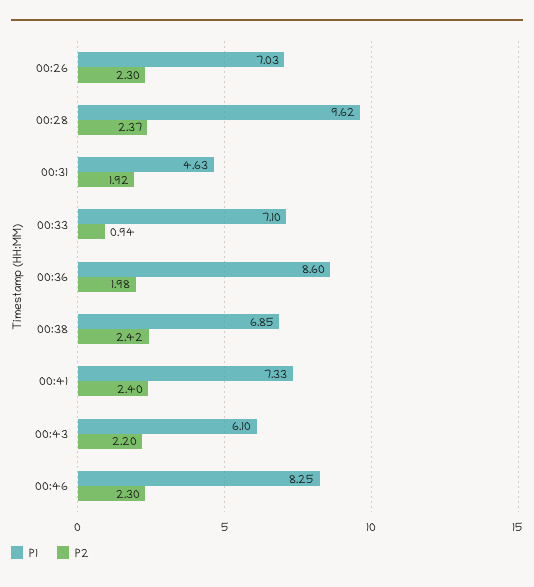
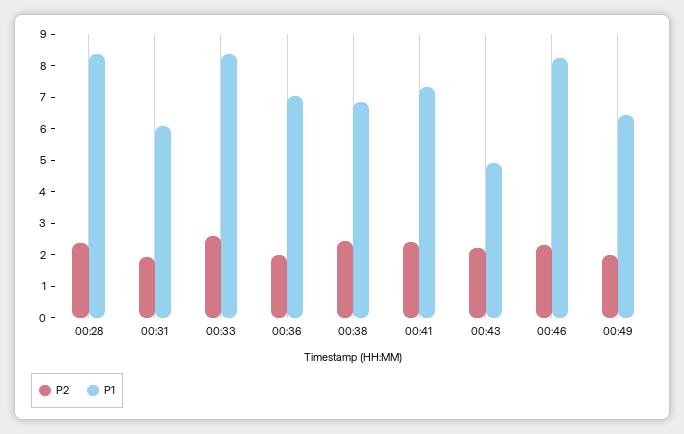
P1, 00:26: 7.03 -> none
P2, 00:26: 2.3 -> none
P1, 00:28: 9.62 -> 8.5
P1, 00:31: 4.63 -> 6
P1, 00:33: 7.1 -> 8.5
P2, 00:33: 0.94 -> 2.5
P1, 00:36: 8.6 -> 7
P1, 00:43: 6.1 -> 5
P2, 00:49: none -> 2
P1, 00:49: none -> 6.5

